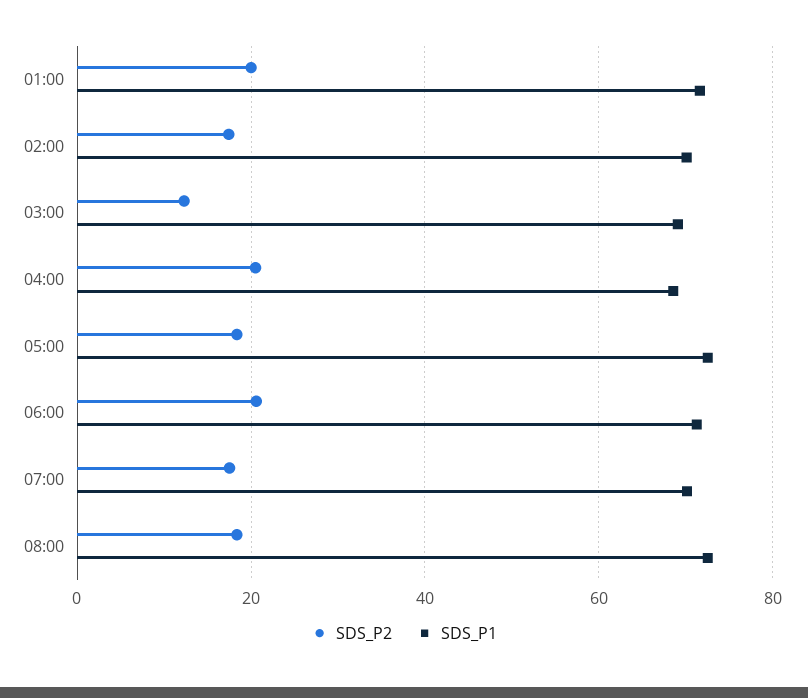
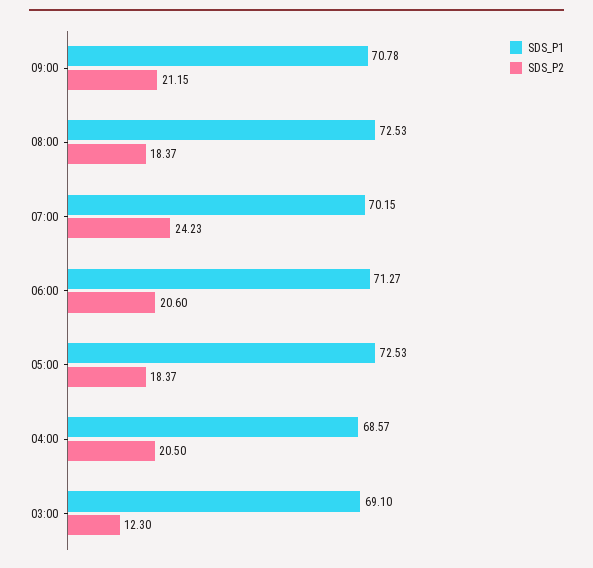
SDS_P2, 01:00: 20 -> none
SDS_P1, 01:00: 72 -> none
SDS_P2, 02:00: 18 -> none
SDS_P1, 02:00: 70 -> none
SDS_P2, 07:00: 18 -> 24.23
SDS_P1, 09:00: none -> 70.78
SDS_P2, 09:00: none -> 21.15

